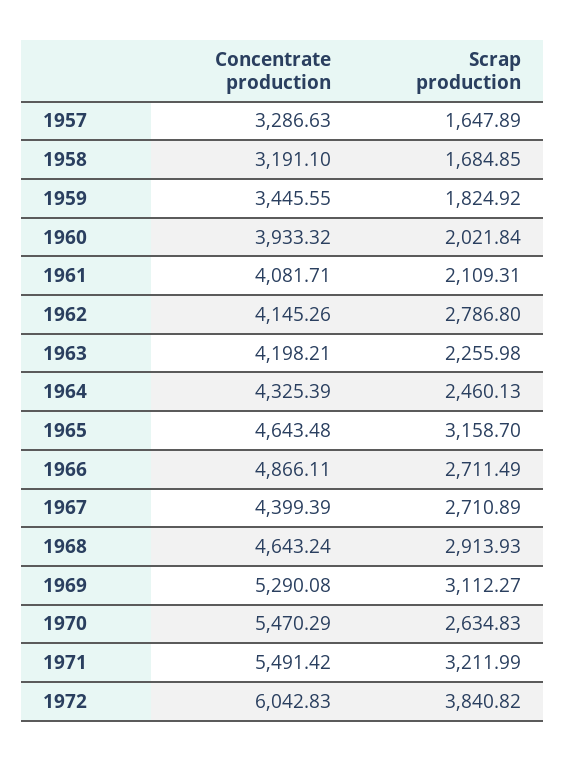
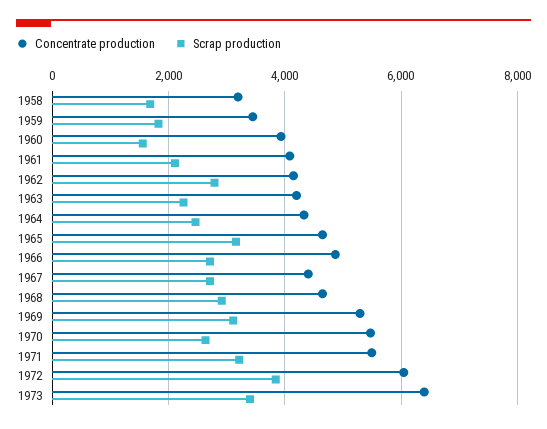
Concentrate production, 1957: 3286.63 -> none
Scrap production, 1957: 1647.89 -> none
Scrap production, 1960: 2021.84 -> 1600
Concentrate production, 1973: none -> 6400
Scrap production, 1973: none -> 3400

